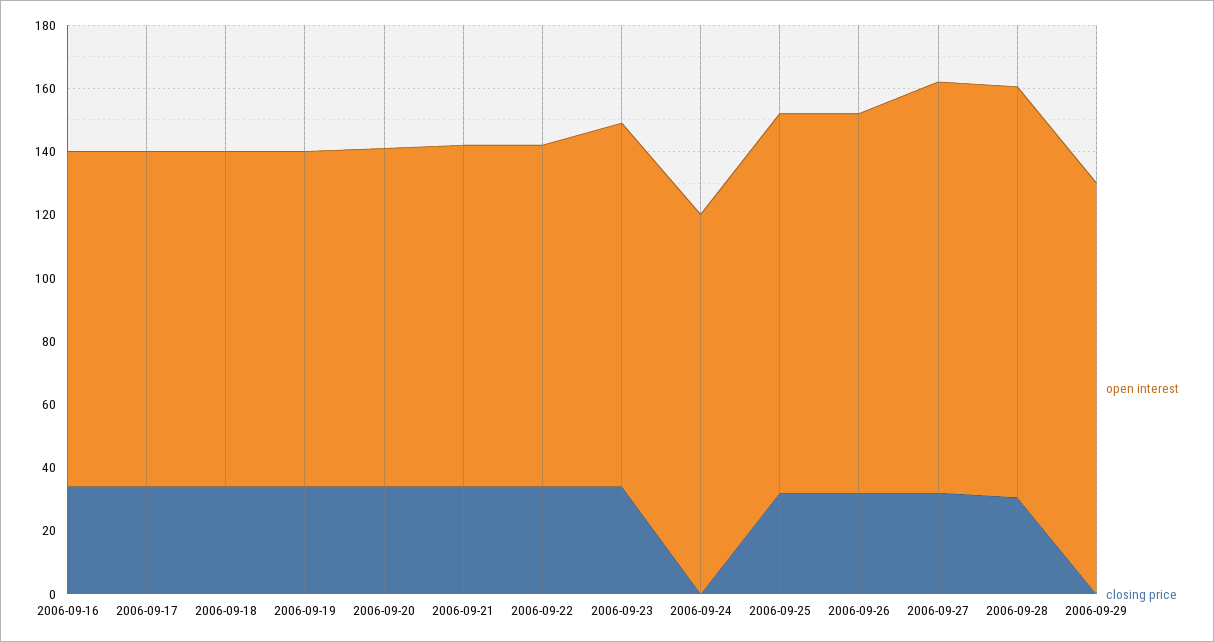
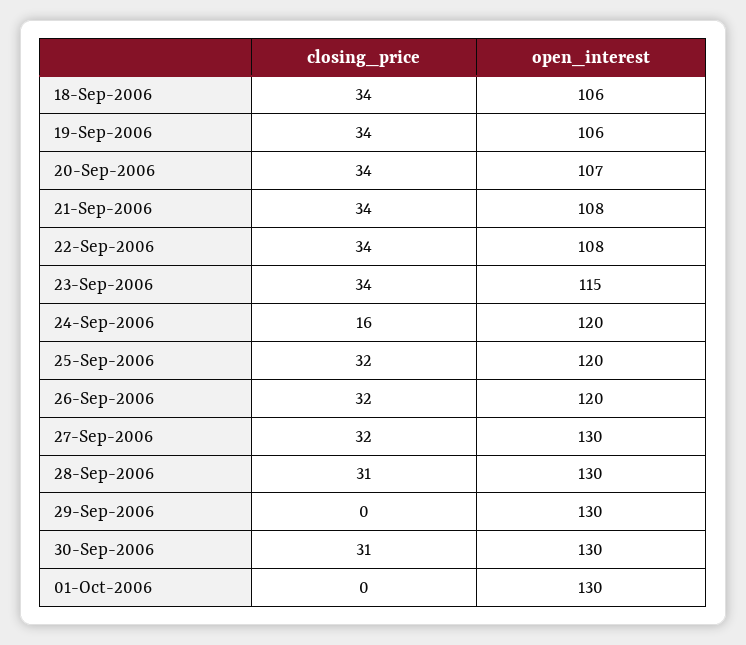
open interest, 2006-09-16: 105 -> none
closing price, 2006-09-16: 35 -> none
open interest, 2006-09-17: 105 -> none
closing price, 2006-09-17: 35 -> none
closing price, 2006-09-24: 0 -> 16
closing price, 30-Sep-2006: none -> 31
open interest, 30-Sep-2006: none -> 130
closing price, 01-Oct-2006: none -> 0
open interest, 01-Oct-2006: none -> 130

